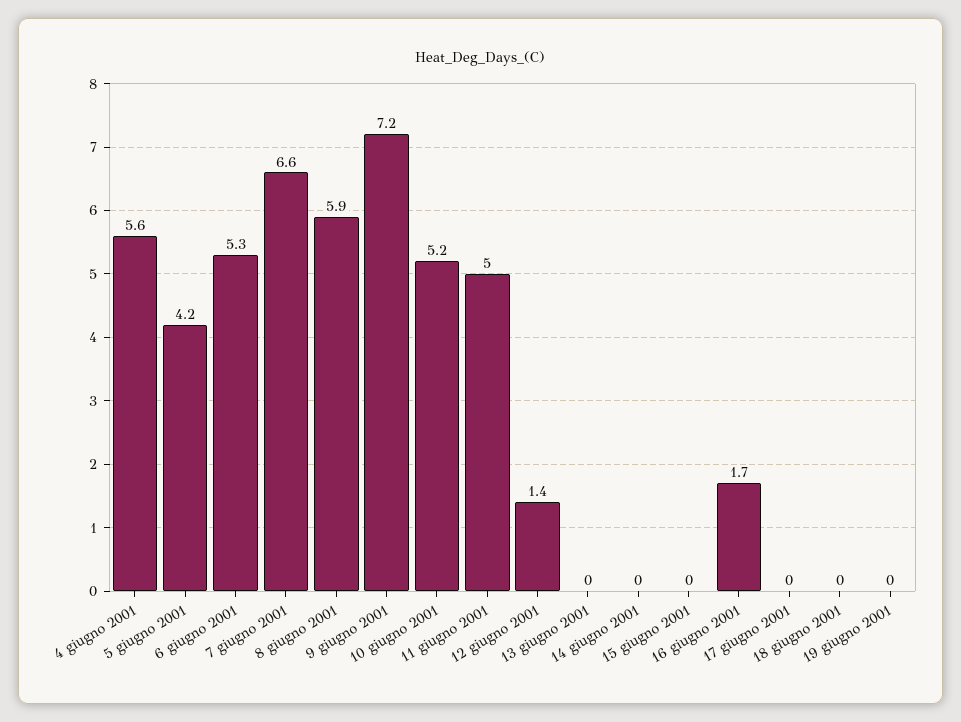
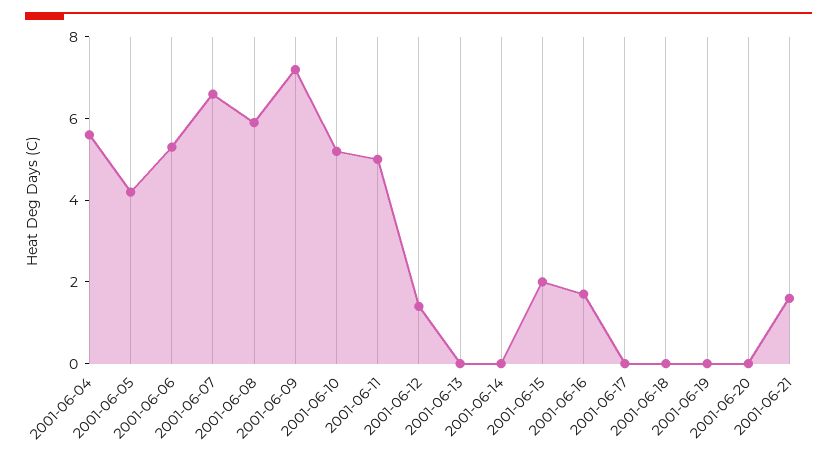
15 giugno 2001: 0 -> 2
2001-06-20: none -> 0
2001-06-21: none -> 1.5

